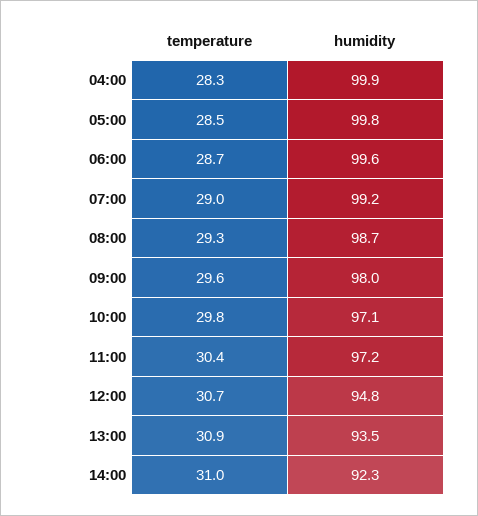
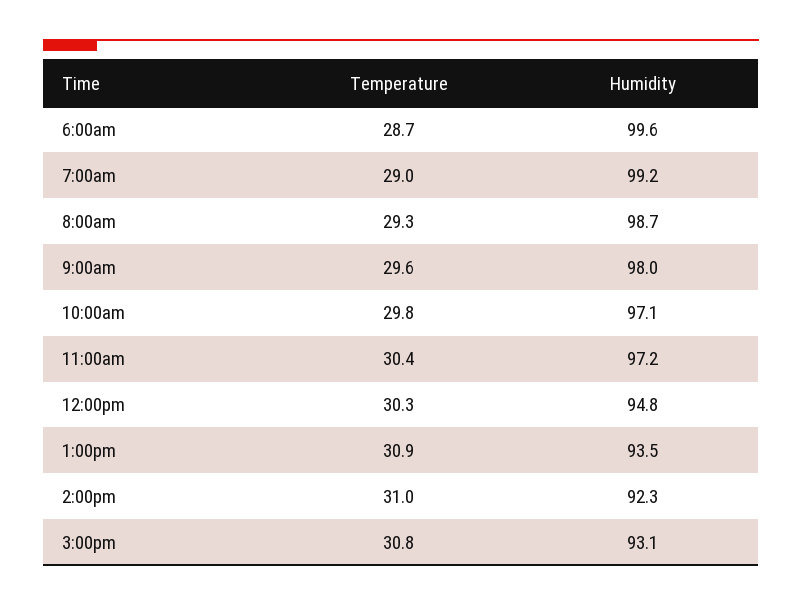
temperature, 04:00: 28.3 -> none
humidity, 04:00: 99.9 -> none
temperature, 05:00: 28.5 -> none
humidity, 05:00: 99.8 -> none
temperature, 12:00: 30.7 -> 30.3
temperature, 3:00pm: none -> 30.8
humidity, 3:00pm: none -> 93.1

